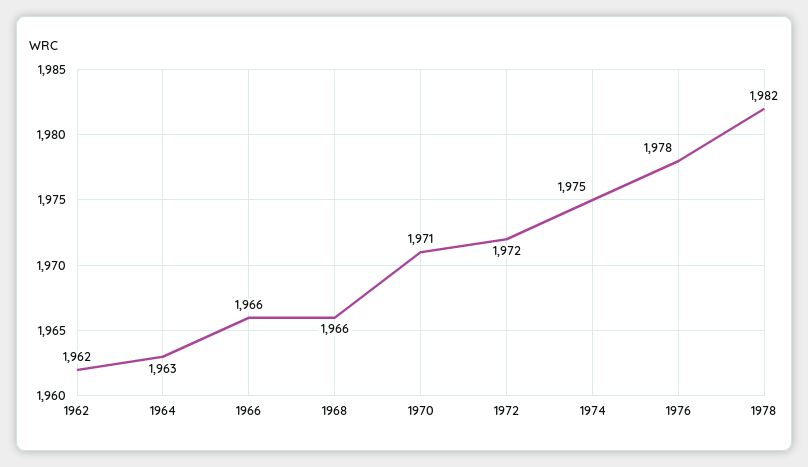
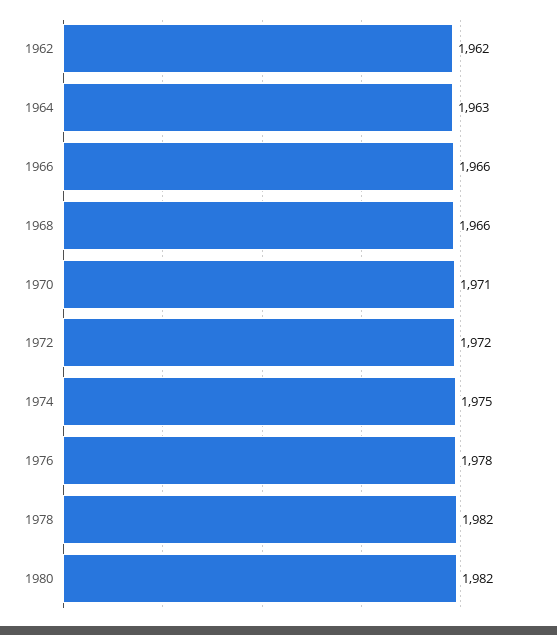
1980: none -> 1982

